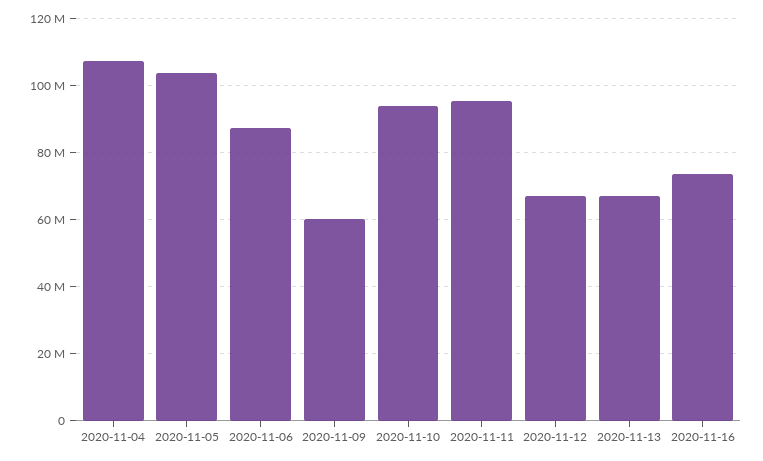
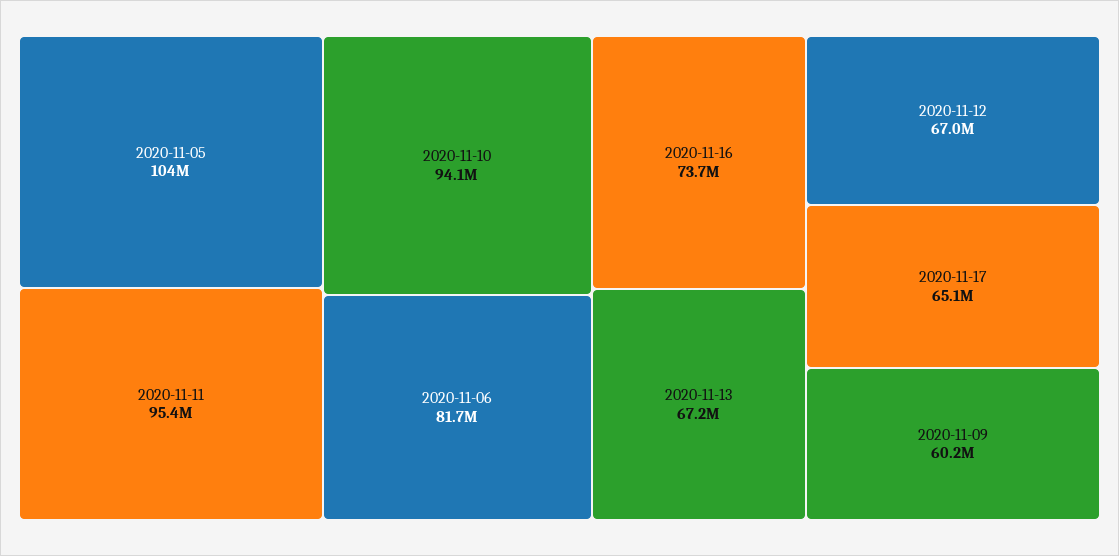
2020-11-04: 108000000 -> none
2020-11-06: 88000000 -> 81700000
2020-11-17: none -> 65100000

